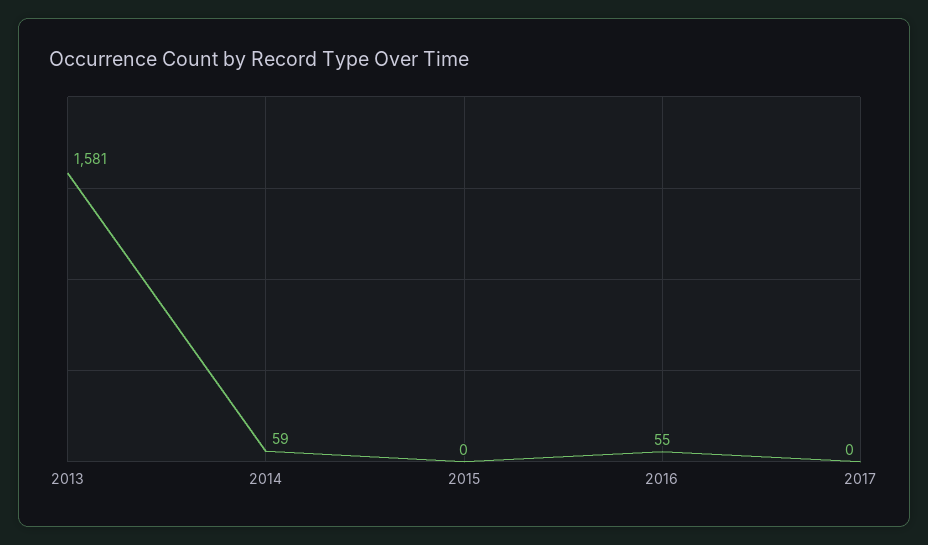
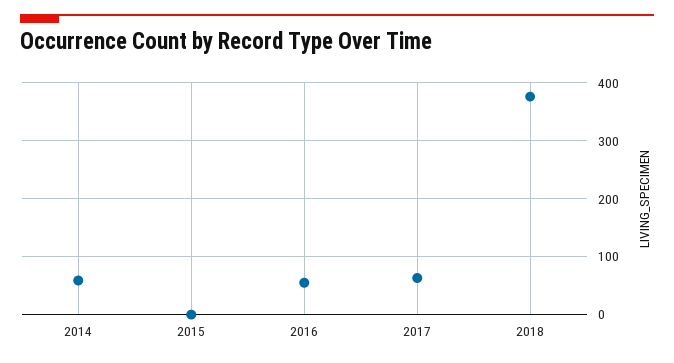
2013: 1581 -> none
2017: 0 -> 60
2018: none -> 380

